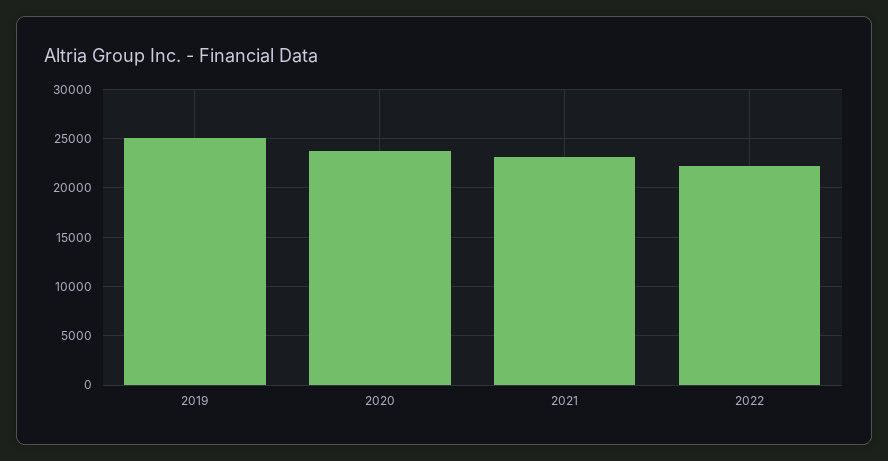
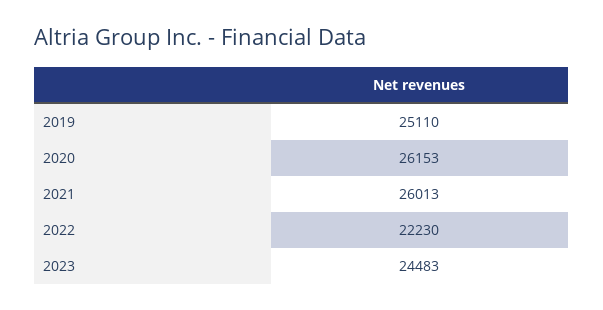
2020: 24000 -> 26153
2021: 23000 -> 26013
2023: none -> 24483

